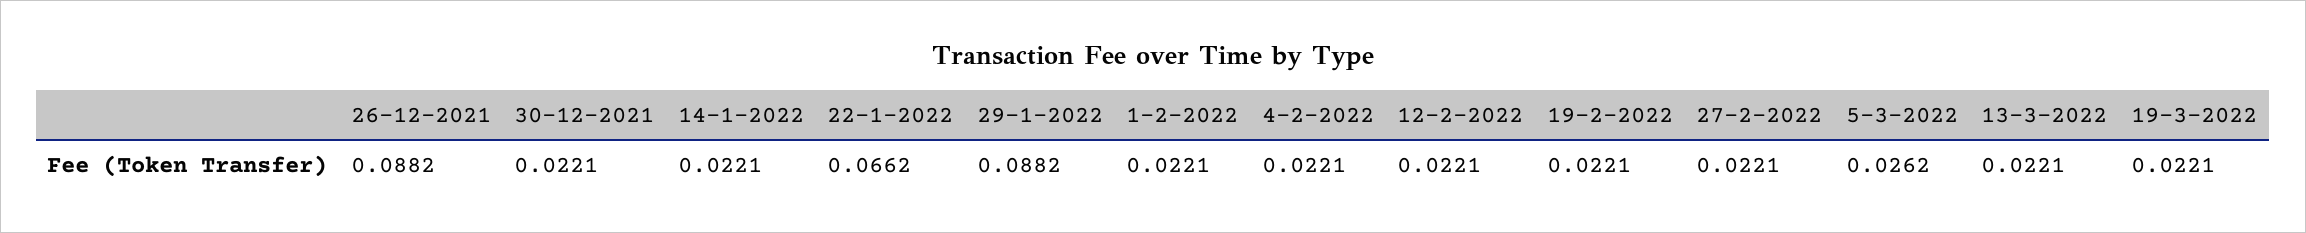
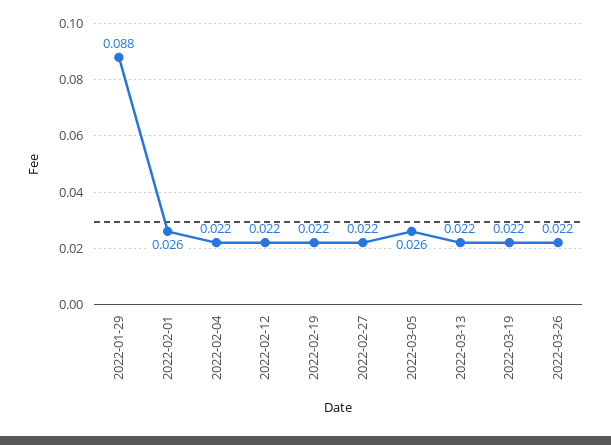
26-12-2021: 0.0882 -> none
30-12-2021: 0.0221 -> none
14-1-2022: 0.0221 -> none
22-1-2022: 0.0662 -> none
1-2-2022: 0.0221 -> 0.026
2022-03-26: none -> 0.022

